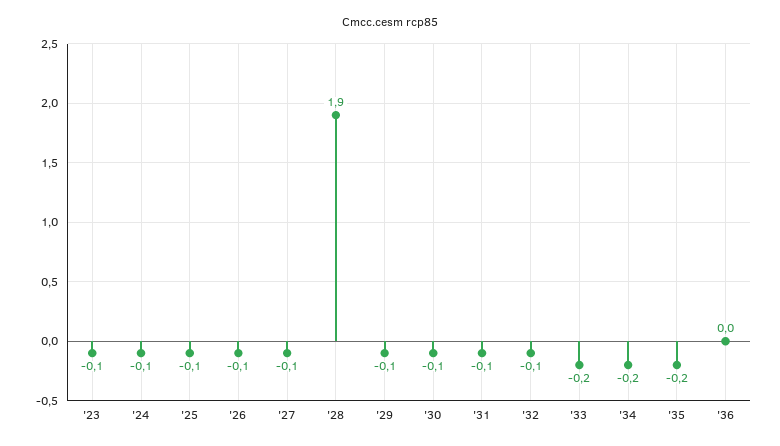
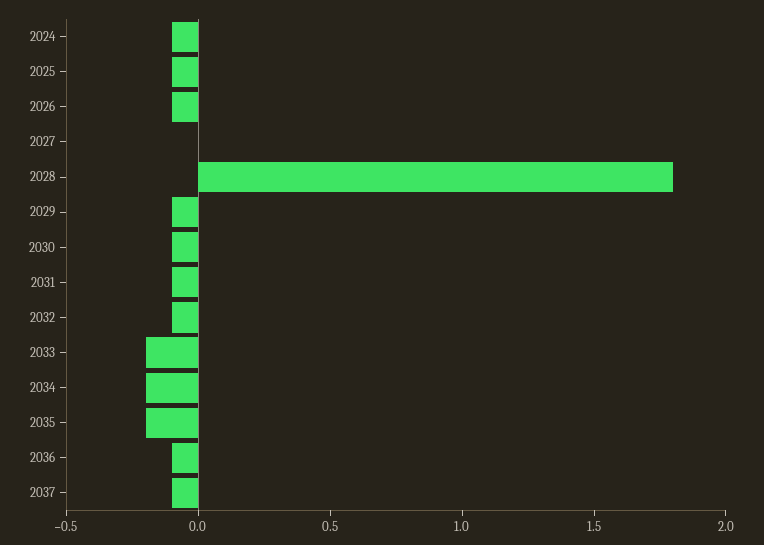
'23: -0.1 -> none
'27: -0.1 -> 0
'28: 1.9 -> 1.8
'36: 0 -> -0.1
2037: none -> -0.1

